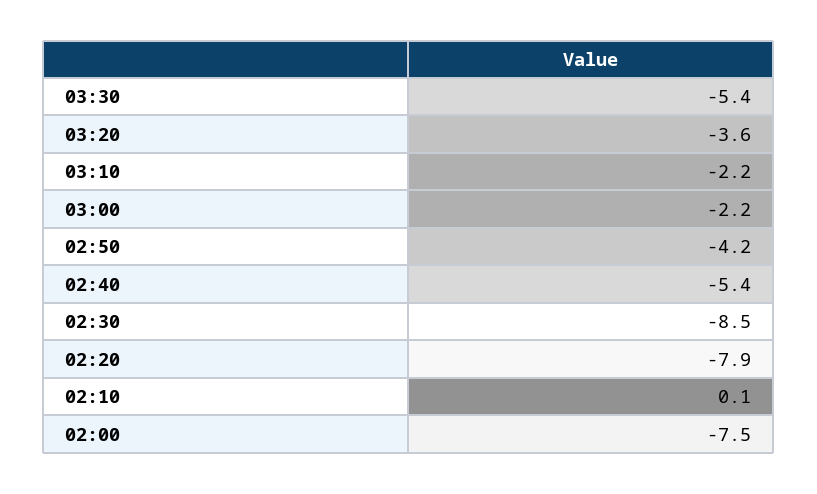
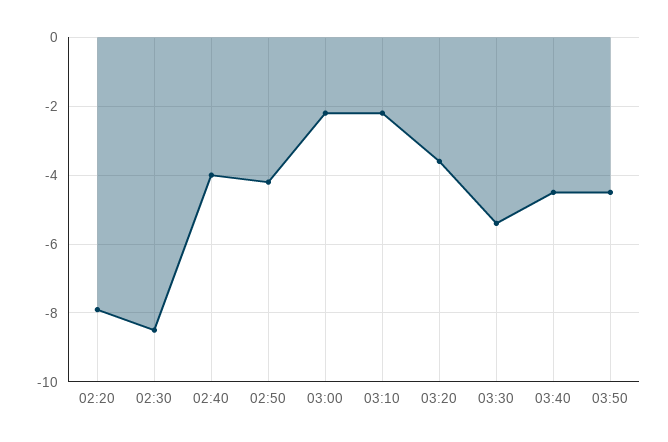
02:40: -5.4 -> -4
02:10: 0.1 -> none
02:00: -7.5 -> none
03:40: none -> -4.5
03:50: none -> -4.5

